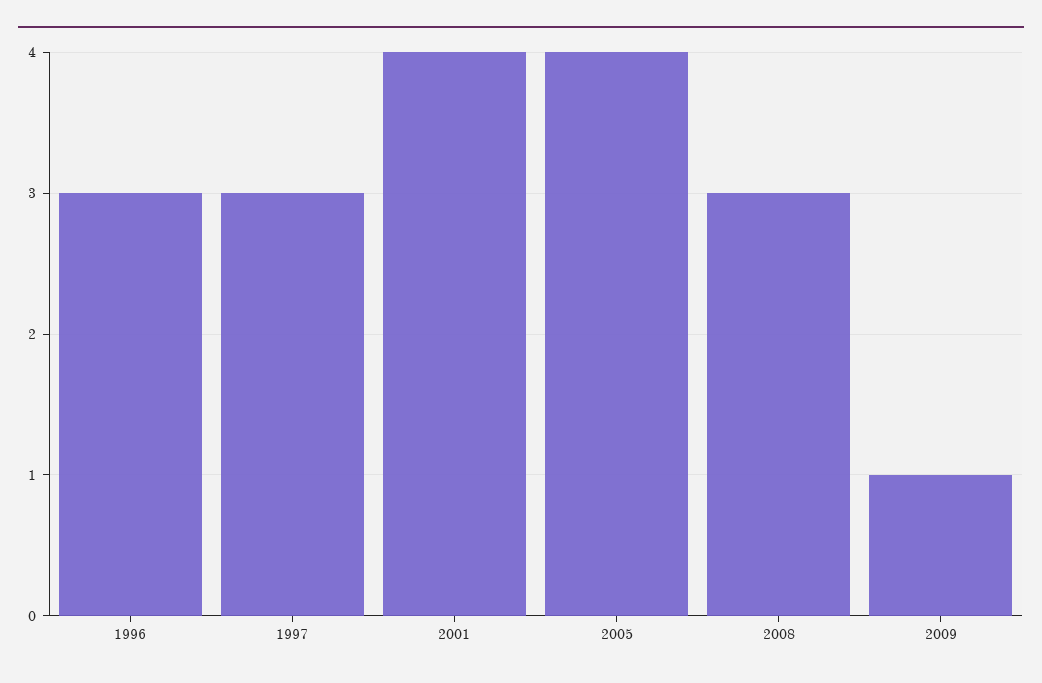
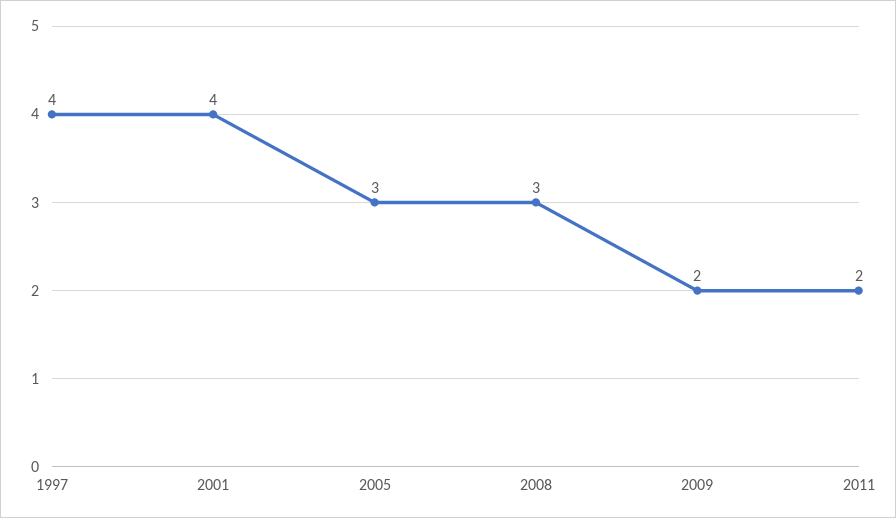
1996: 3 -> none
1997: 3 -> 4
2005: 4 -> 3
2009: 1 -> 2
2011: none -> 2

